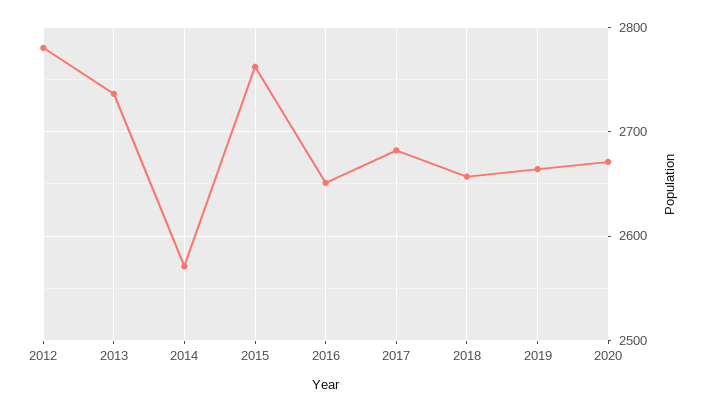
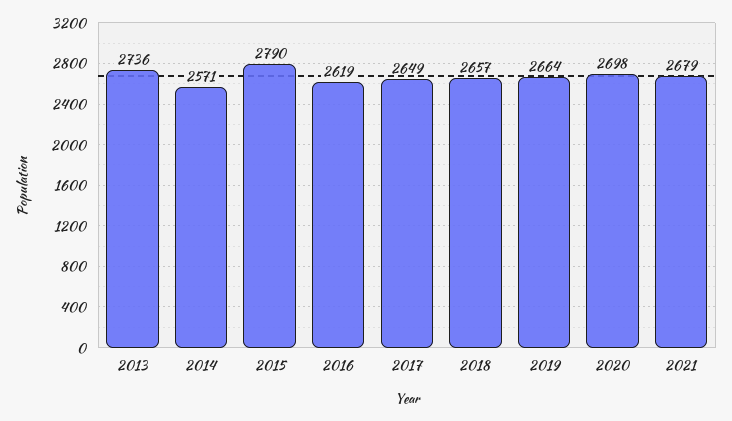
2012: 2780 -> none
2015: 2760 -> 2790
2016: 2650 -> 2619
2017: 2680 -> 2649
2020: 2670 -> 2698
2021: none -> 2679

